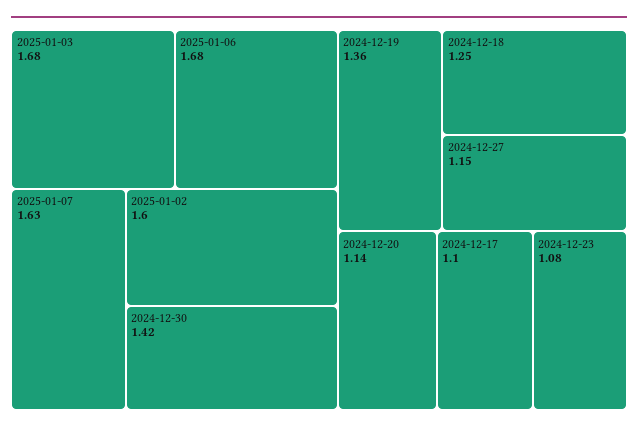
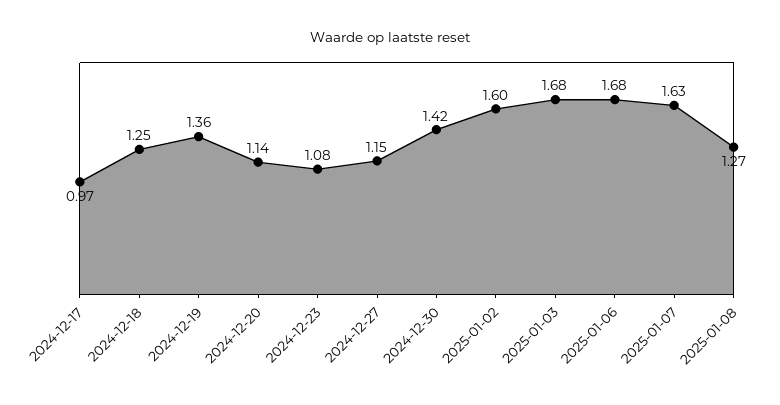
2024-12-17: 1.1 -> 0.97
2025-01-08: none -> 1.27

